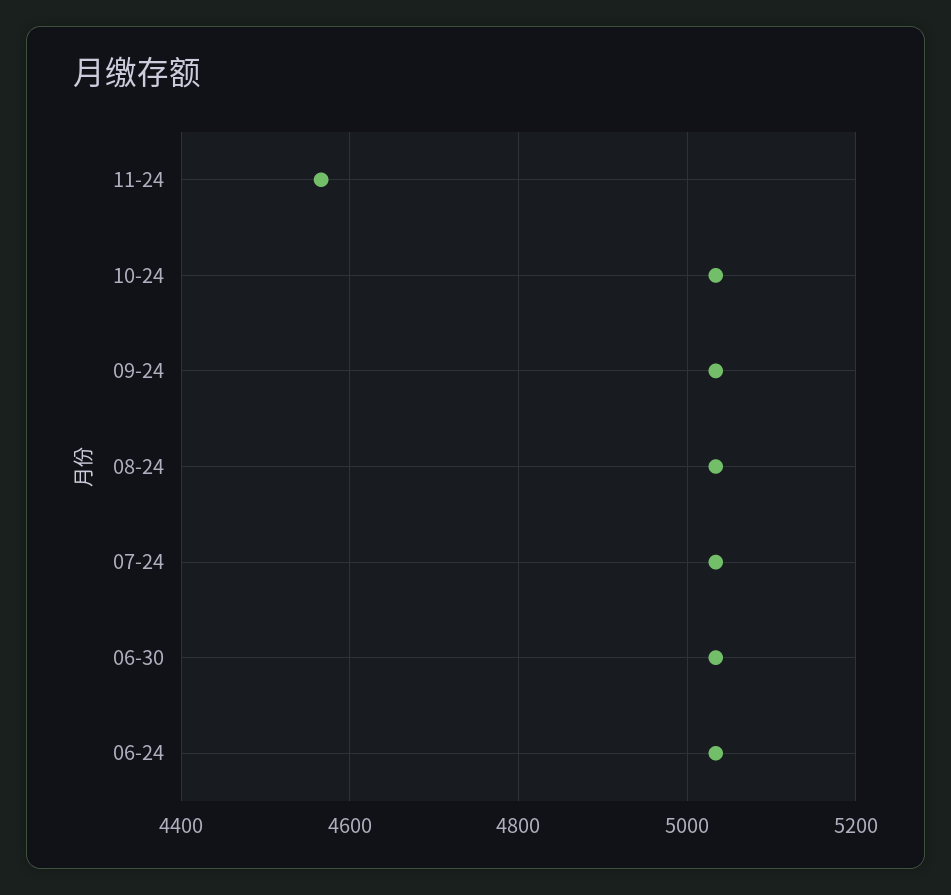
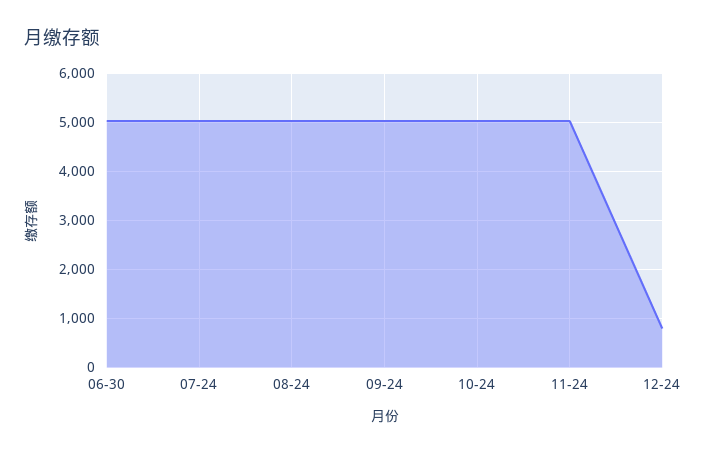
11-24: 4560 -> 5000
06-24: 5040 -> none
12-24: none -> 800

